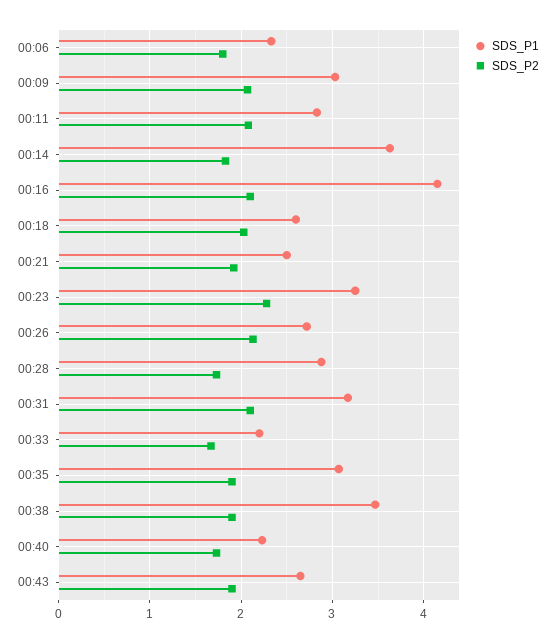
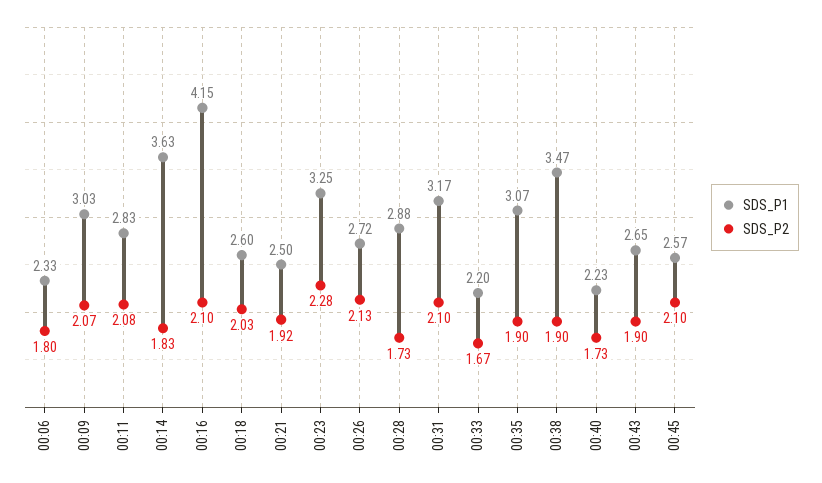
SDS_P1, 00:45: none -> 2.57
SDS_P2, 00:45: none -> 2.1

